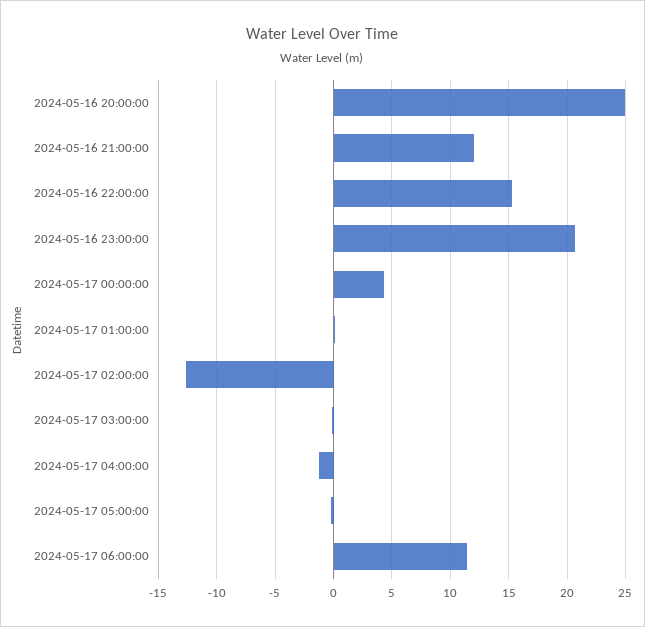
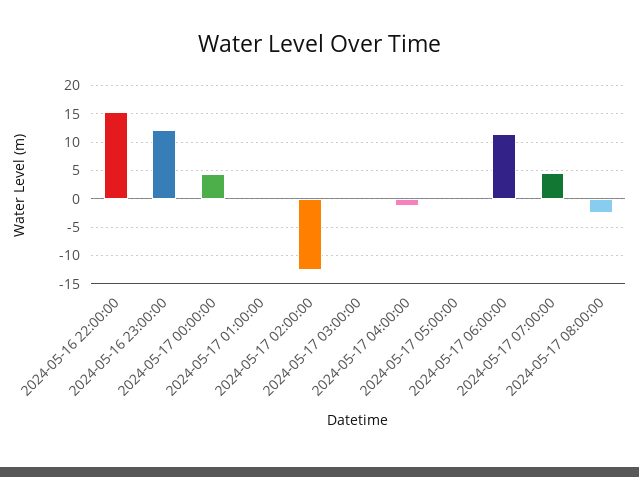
2024-05-16 20:00:00: 25 -> none
2024-05-16 21:00:00: 12 -> none
2024-05-16 23:00:00: 21 -> 12.5
2024-05-17 07:00:00: none -> 5
2024-05-17 08:00:00: none -> -2.5

